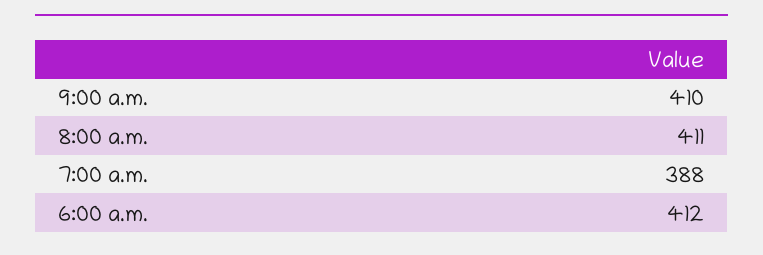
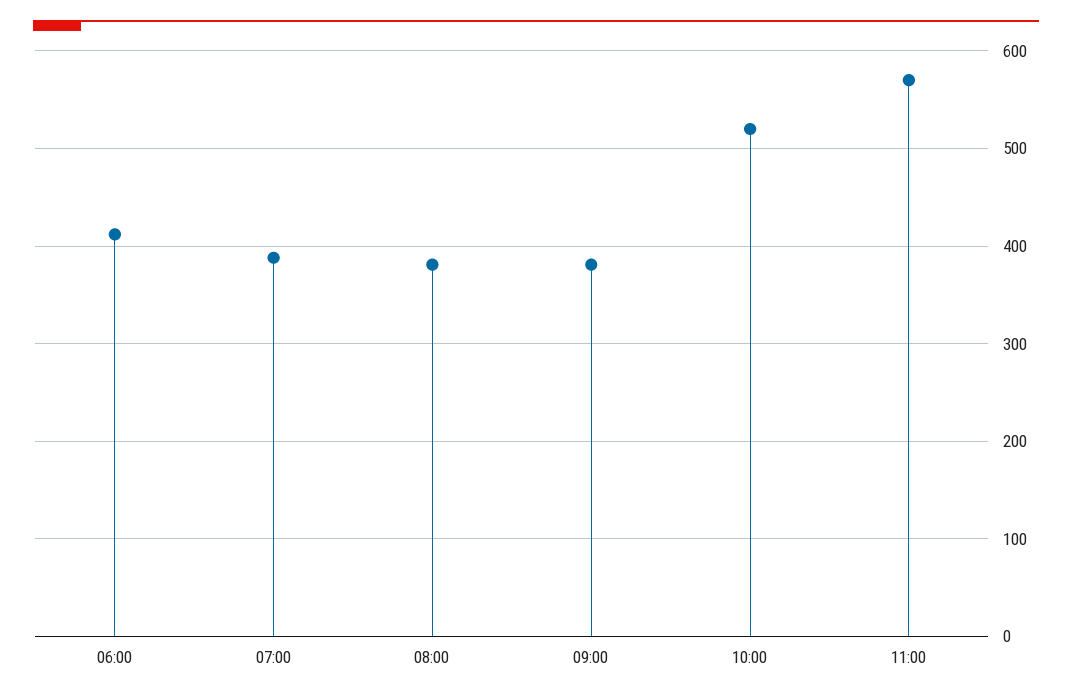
9:00 a.m.: 410 -> 380
8:00 a.m.: 411 -> 380
10:00: none -> 520
11:00: none -> 570

